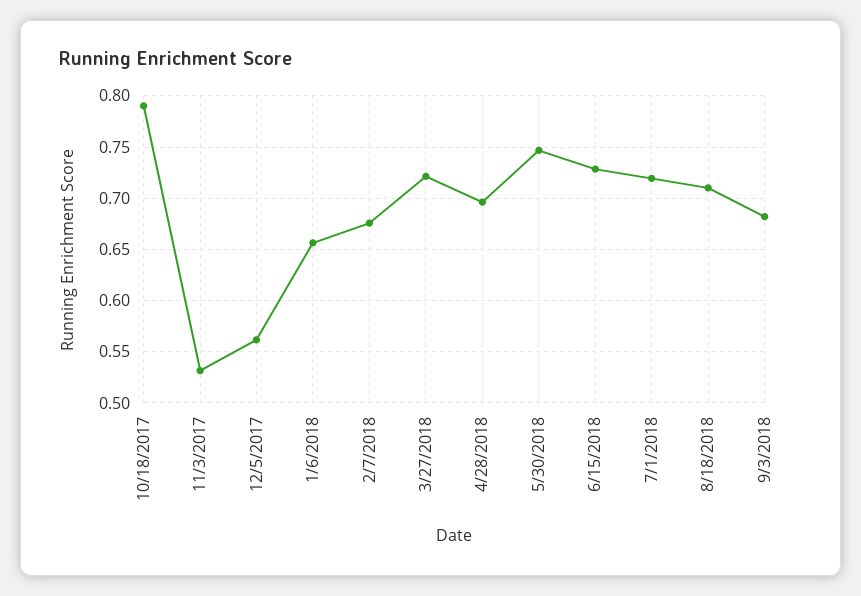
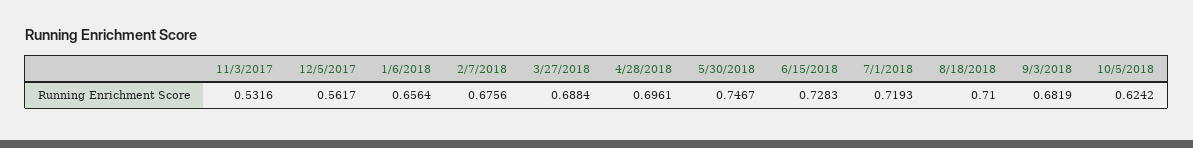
10/18/2017: 0.79 -> none
3/27/2018: 0.72 -> 0.6884
10/5/2018: none -> 0.6242

